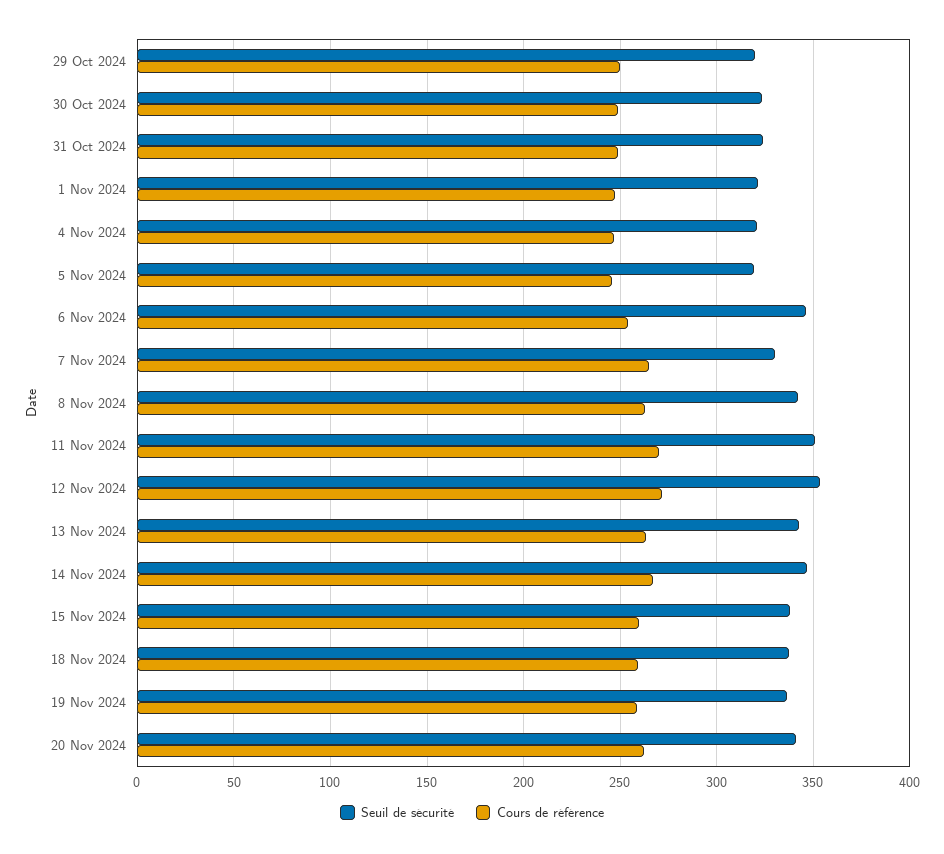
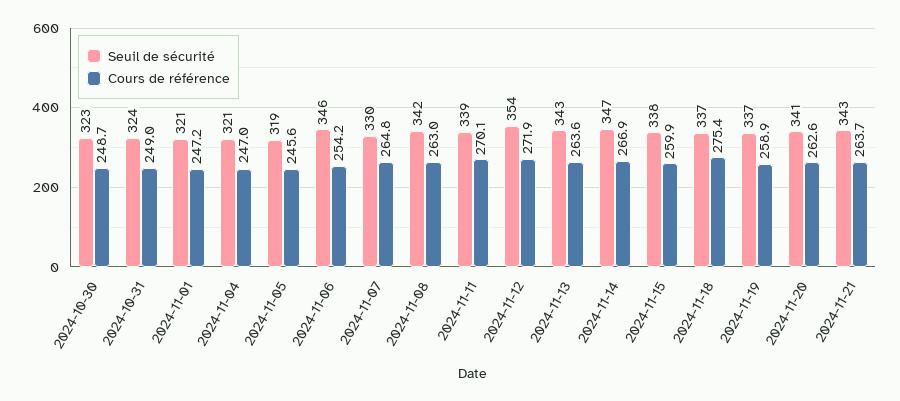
Seuil de sécurité, 29 Oct 2024: 320 -> none
Cours de référence, 29 Oct 2024: 250 -> none
Seuil de sécurité, 11 Nov 2024: 350 -> 339
Cours de référence, 18 Nov 2024: 260 -> 275.4
Seuil de sécurité, 2024-11-21: none -> 343
Cours de référence, 2024-11-21: none -> 263.7

